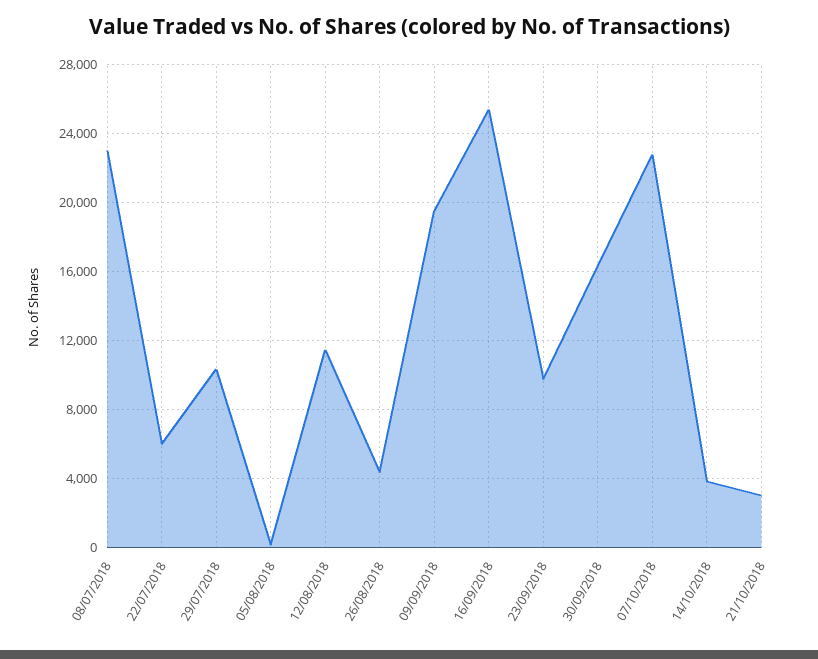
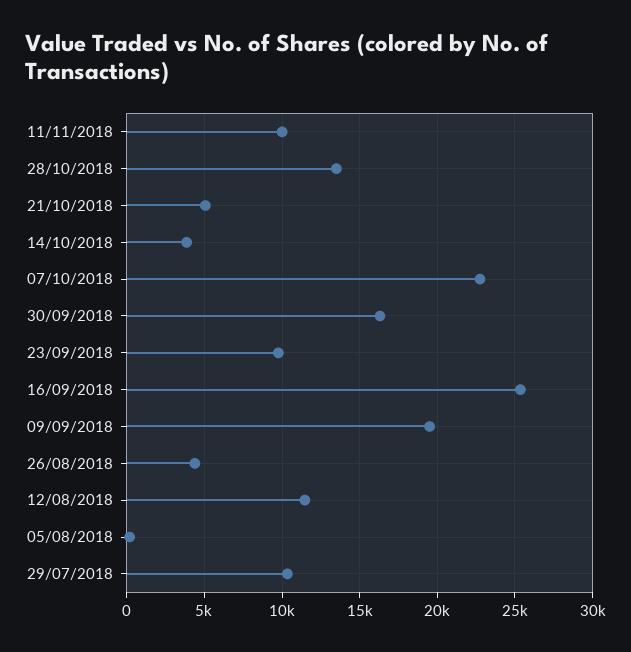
08/07/2018: 23000 -> none
22/07/2018: 6000 -> none
21/10/2018: 3000 -> 5000
11/11/2018: none -> 10000
28/10/2018: none -> 13500

